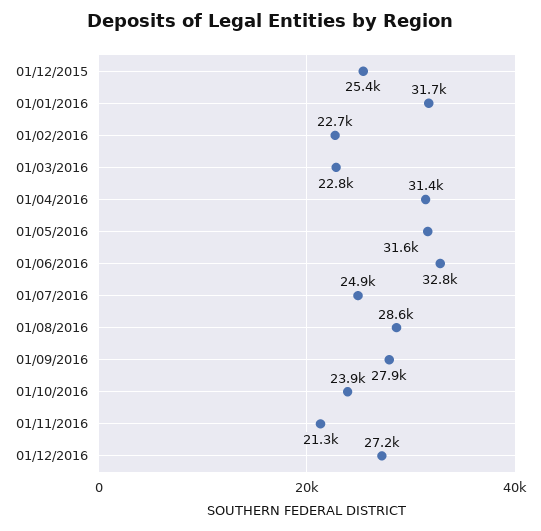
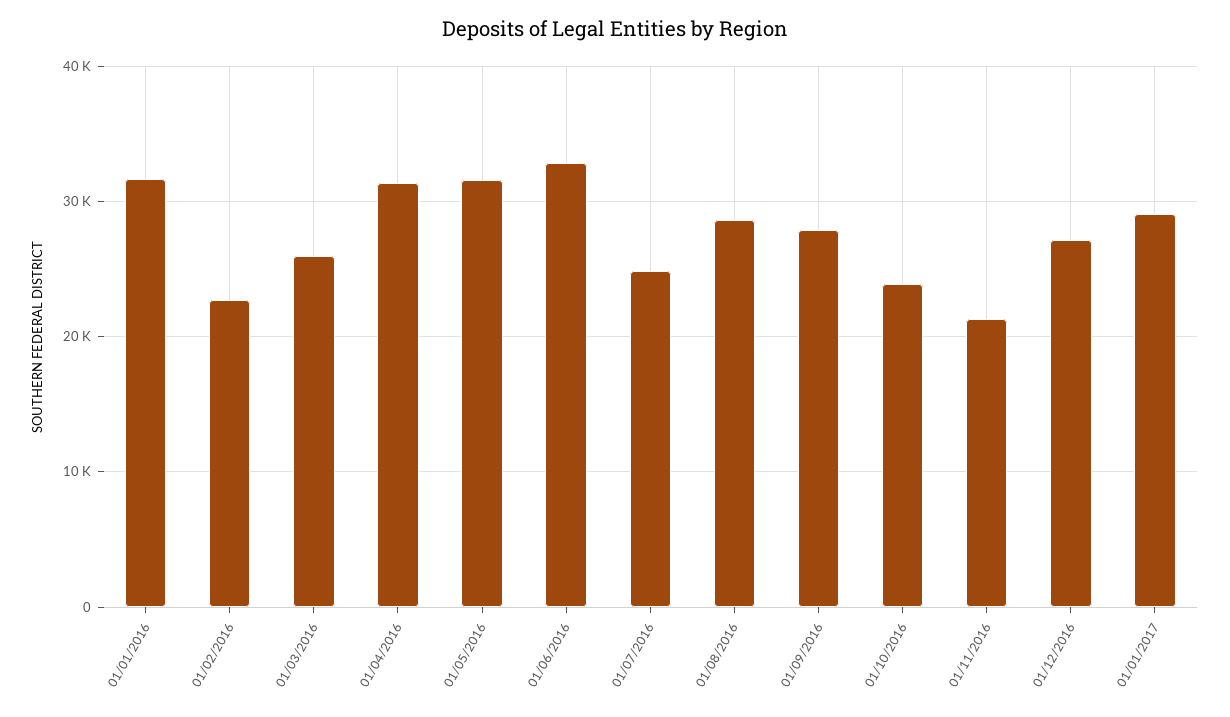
01/12/2015: 25400 -> none
01/03/2016: 22800 -> 26000
01/01/2017: none -> 29000

